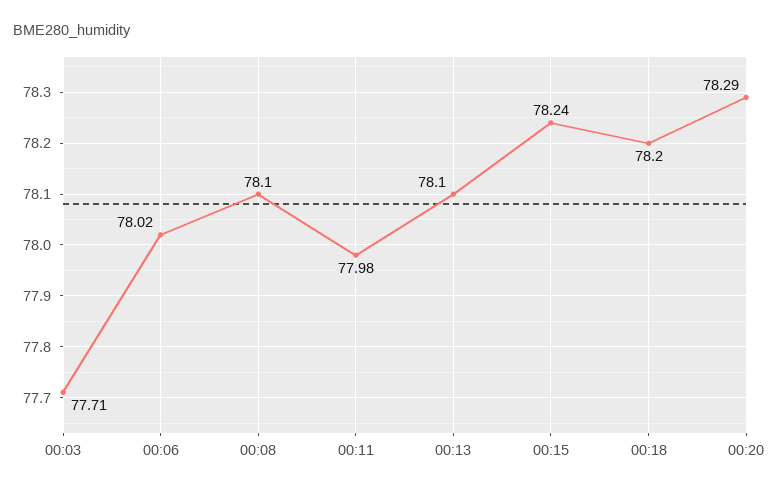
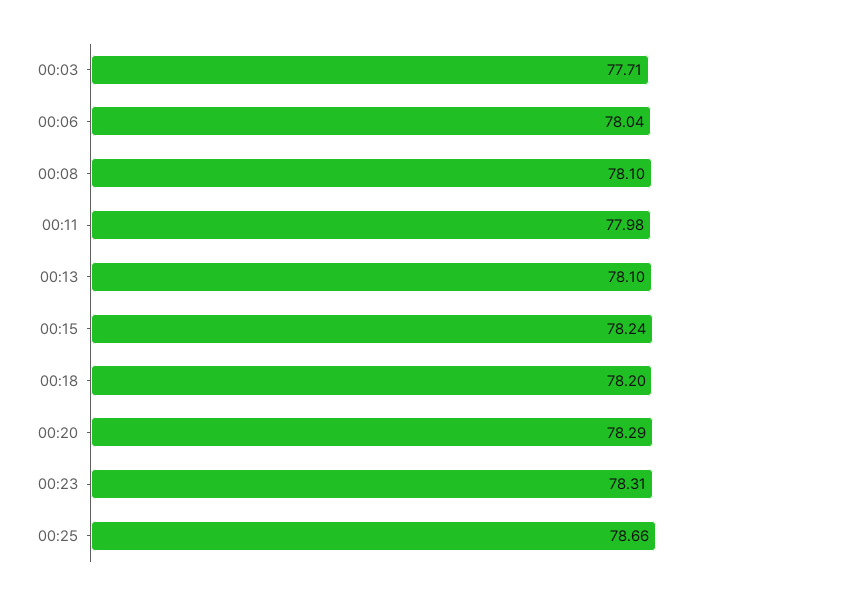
00:06: 78.02 -> 78.04
00:23: none -> 78.31
00:25: none -> 78.66

